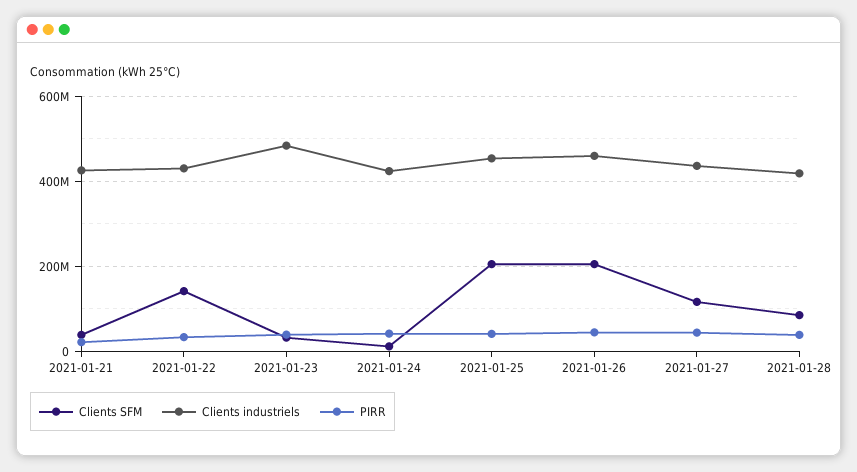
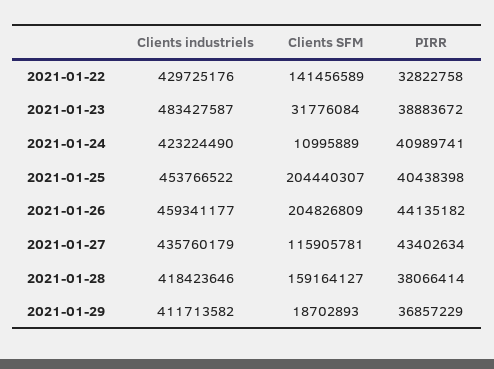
Clients SFM, 2021-01-21: 40000000 -> none
Clients industriels, 2021-01-21: 420000000 -> none
PIRR, 2021-01-21: 20000000 -> none
Clients SFM, 2021-01-28: 80000000 -> 159164127
Clients industriels, 2021-01-29: none -> 411713582
Clients SFM, 2021-01-29: none -> 18702893
PIRR, 2021-01-29: none -> 36857229

